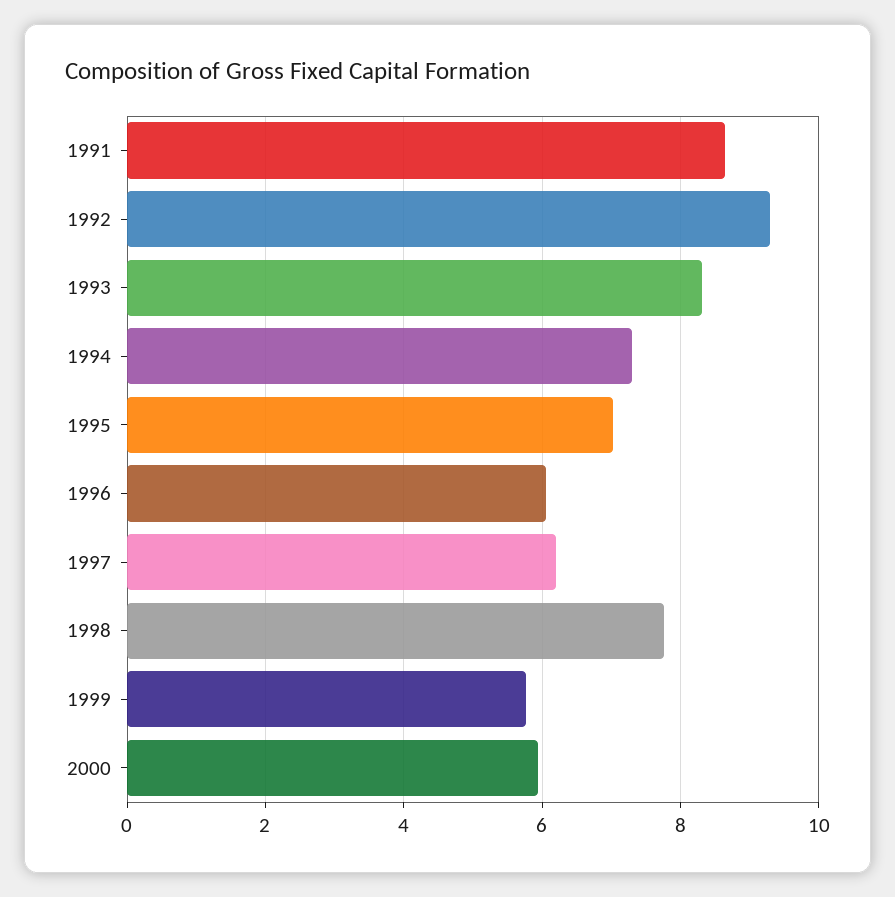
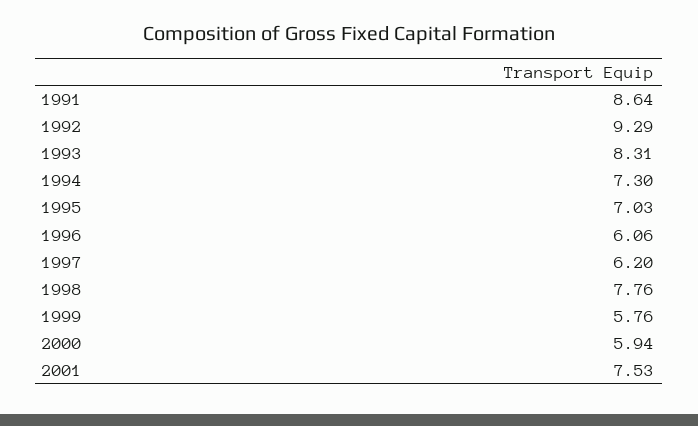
2001: none -> 7.53

